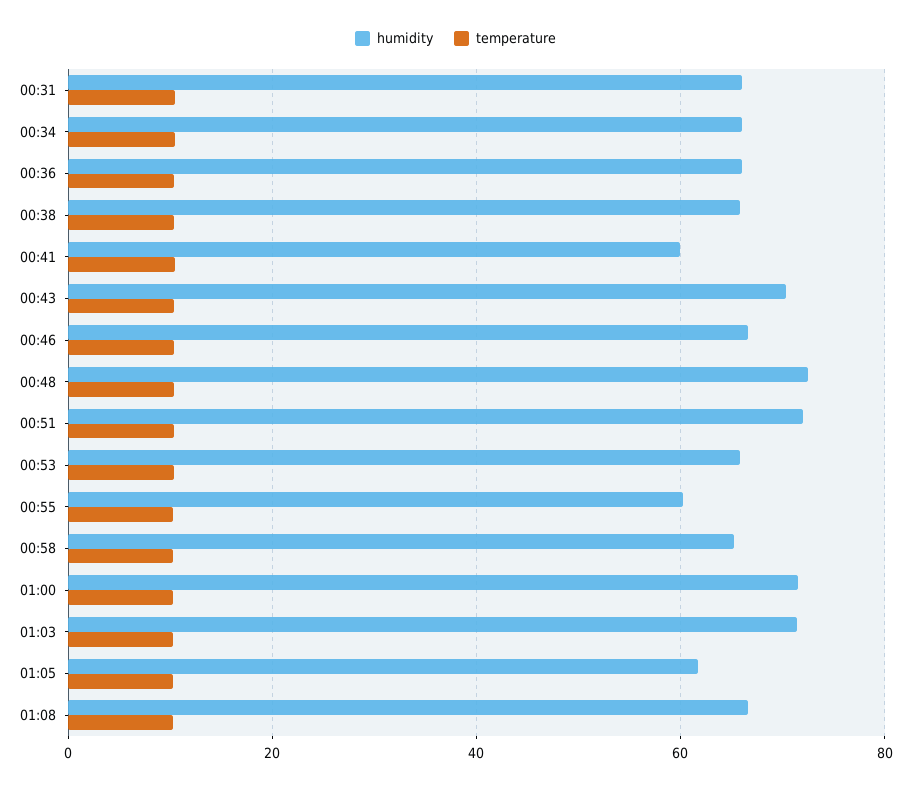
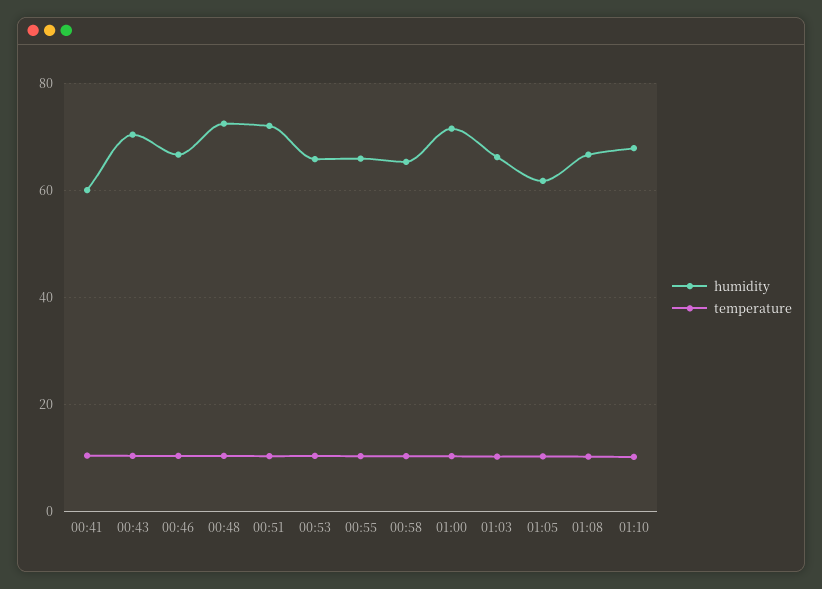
humidity, 00:31: 66 -> none
temperature, 00:31: 10 -> none
humidity, 00:34: 66 -> none
temperature, 00:34: 10 -> none
humidity, 00:36: 66 -> none
temperature, 00:36: 10 -> none
humidity, 00:38: 66 -> none
temperature, 00:38: 10 -> none
humidity, 00:55: 60 -> 66
humidity, 01:03: 72 -> 66
humidity, 01:10: none -> 68
temperature, 01:10: none -> 10

